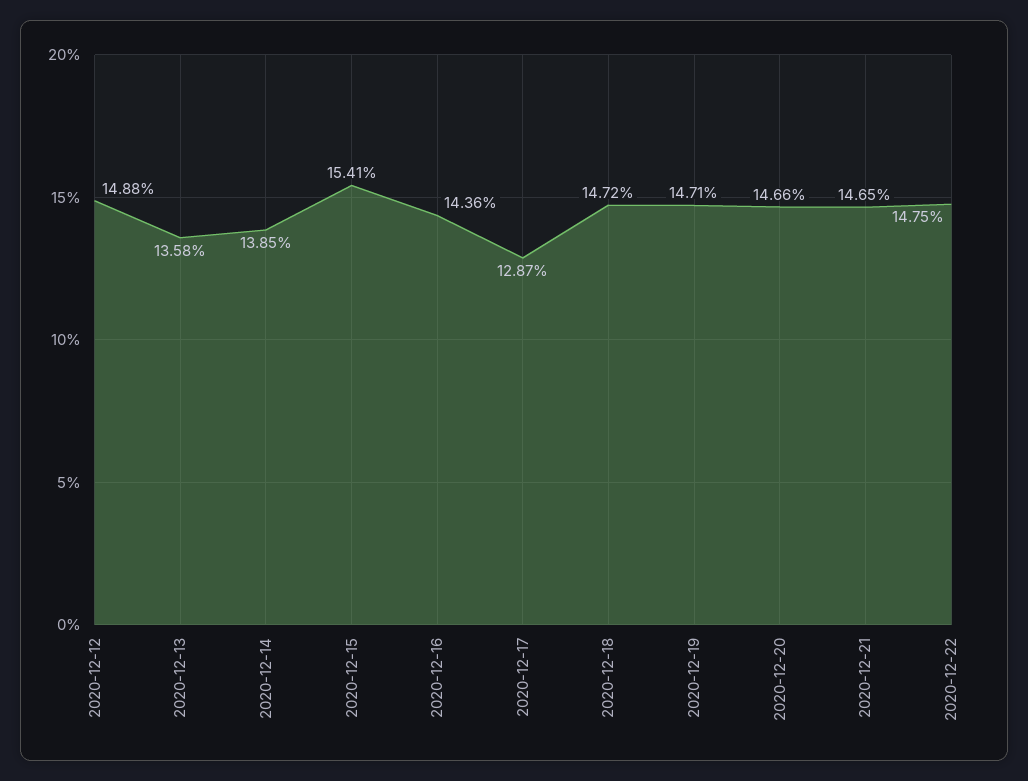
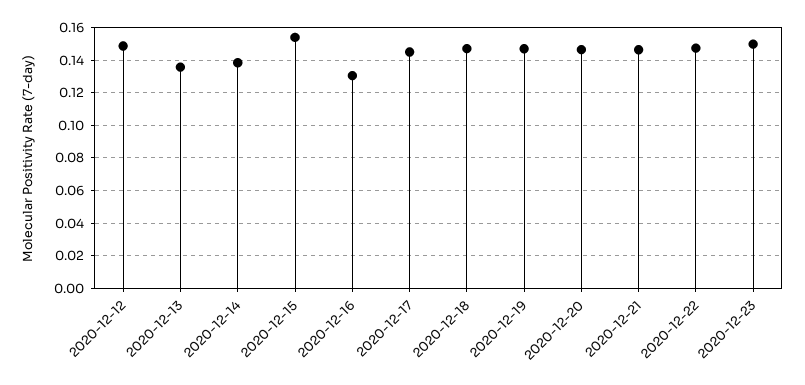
2020-12-16: 0.1436 -> 0.13
2020-12-17: 0.1287 -> 0.145
2020-12-23: none -> 0.15

